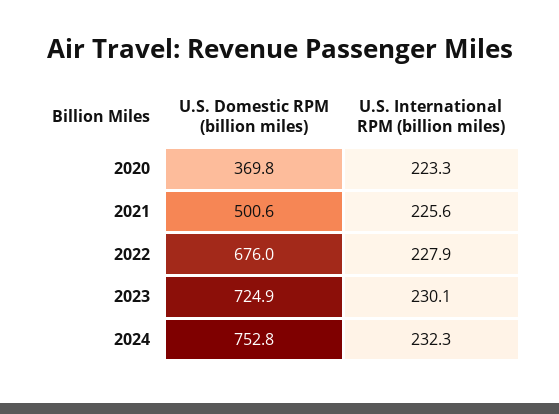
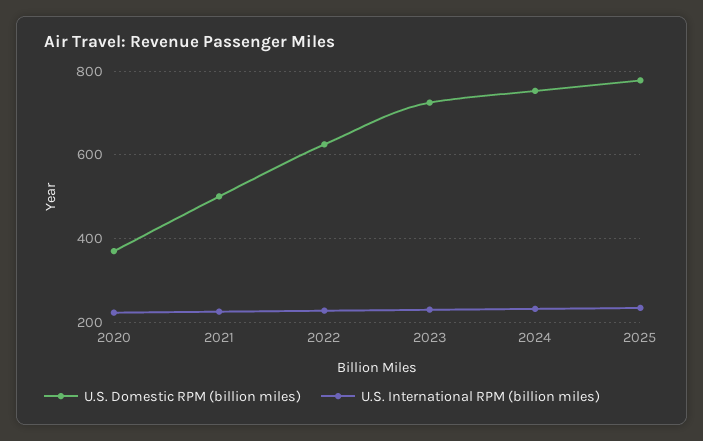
U.S. Domestic RPM (billion miles), 2022: 676 -> 620
U.S. Domestic RPM (billion miles), 2025: none -> 780
U.S. International RPM (billion miles), 2025: none -> 240

